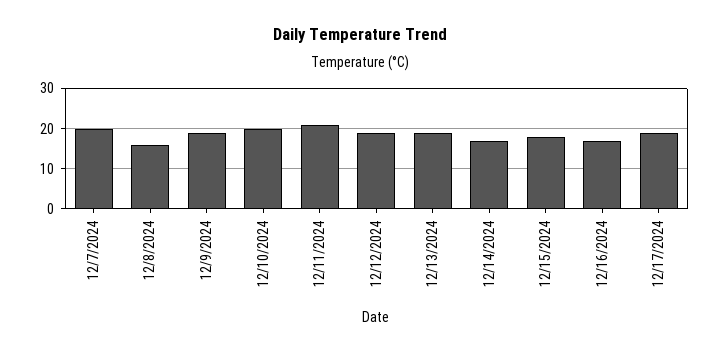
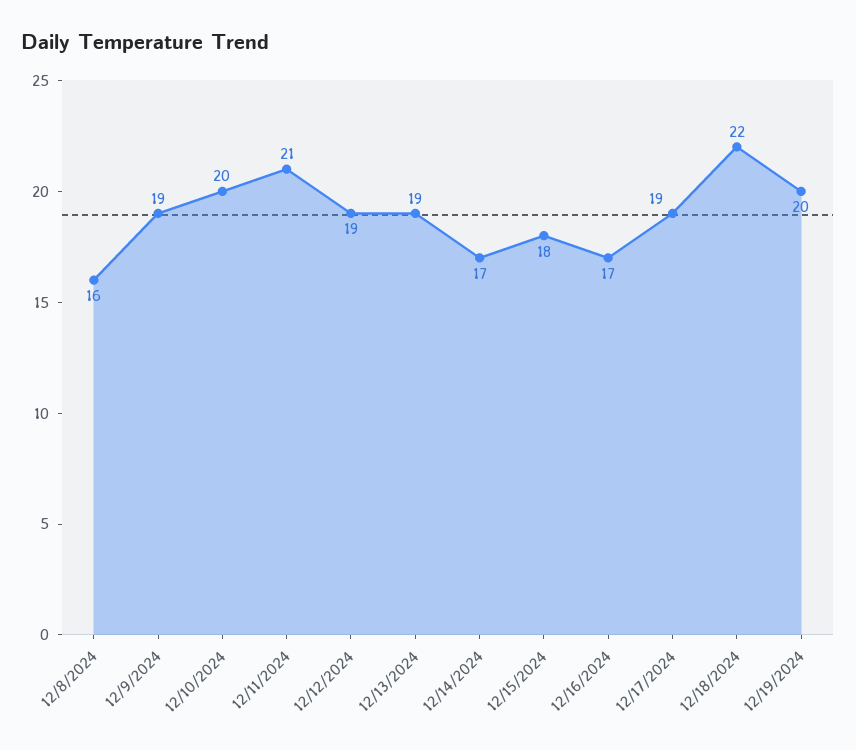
12/7/2024: 20 -> none
12/18/2024: none -> 22
12/19/2024: none -> 20

